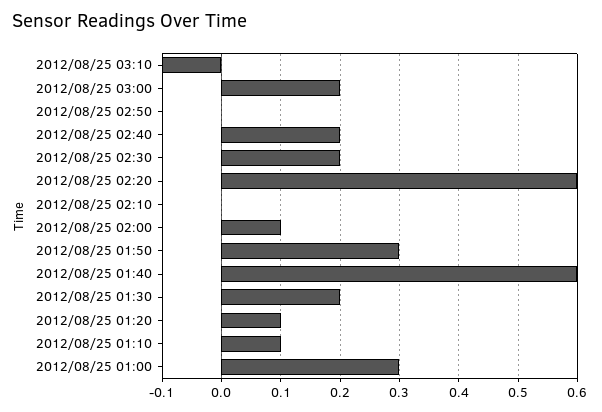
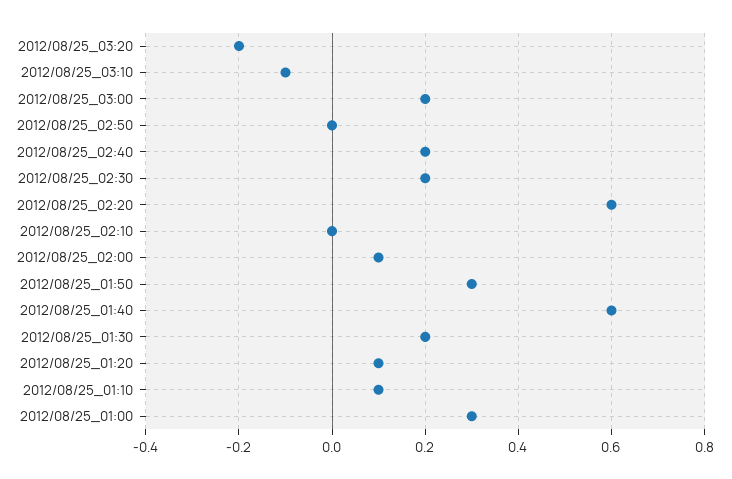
2012/08/25_03:20: none -> -0.2

